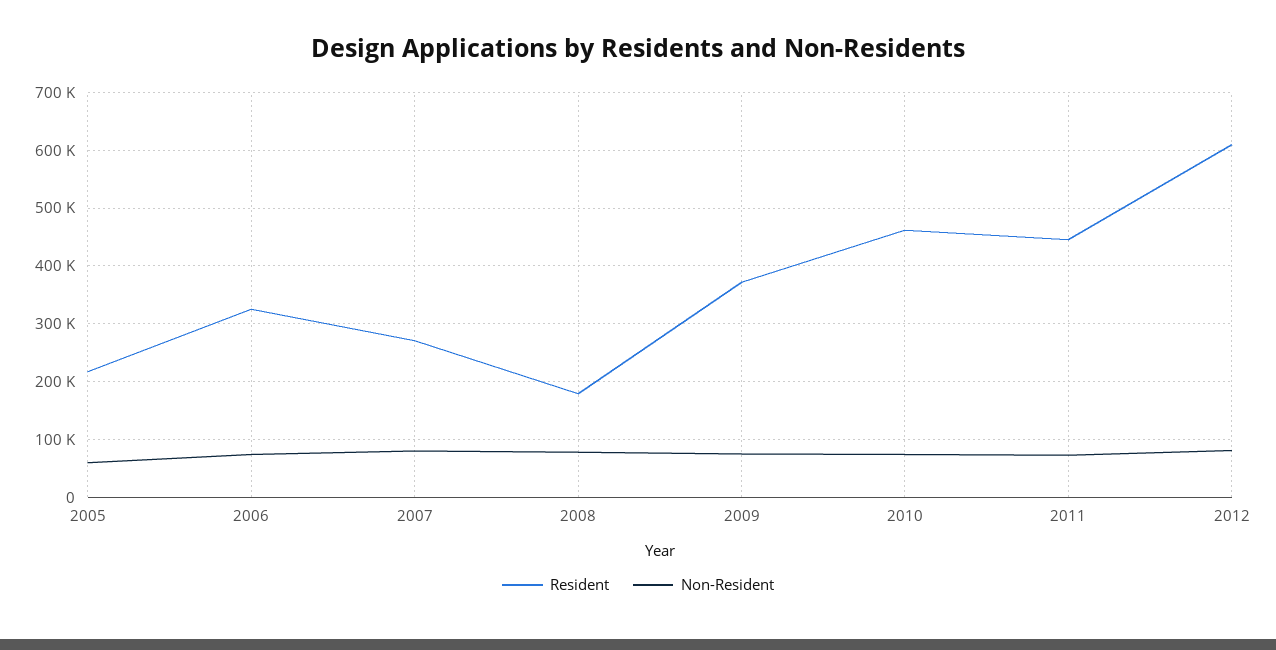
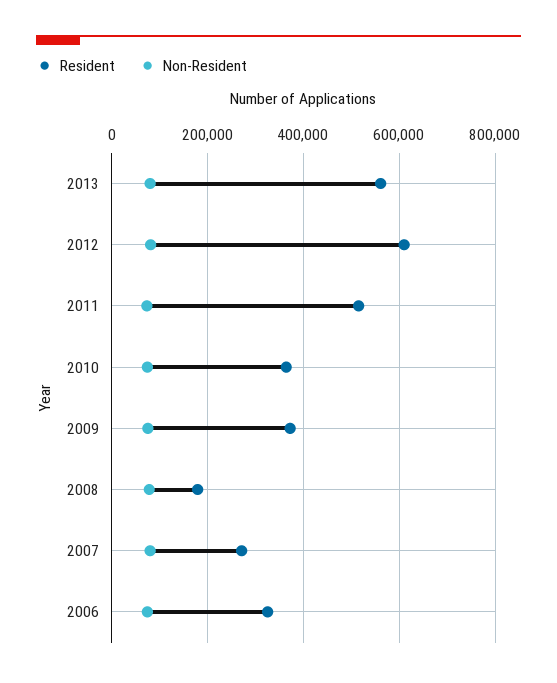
Resident, 2005: 220000 -> none
Non-Resident, 2005: 60000 -> none
Resident, 2010: 460000 -> 360000
Resident, 2011: 440000 -> 520000
Resident, 2013: none -> 560000
Non-Resident, 2013: none -> 80000

